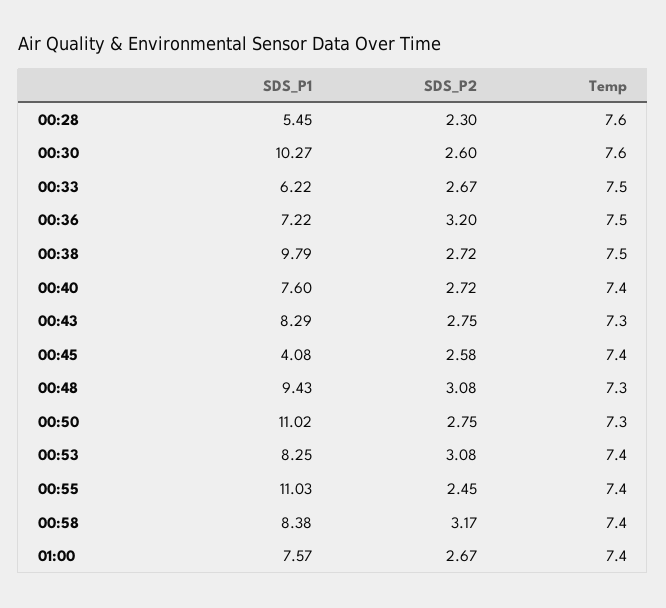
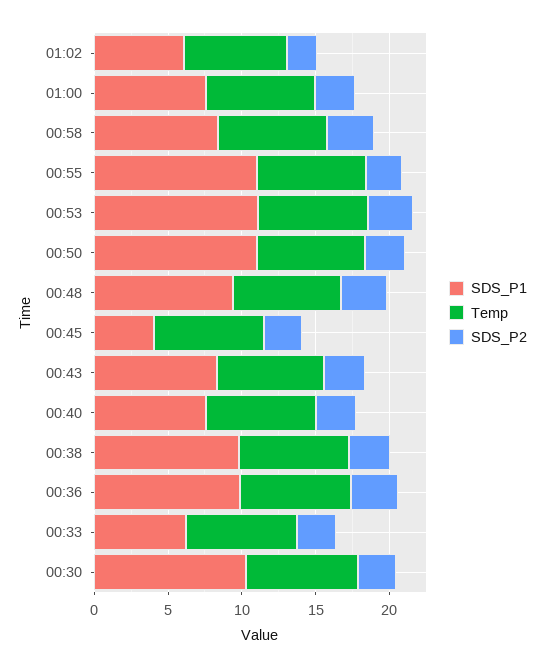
SDS_P1, 00:28: 5.45 -> none
SDS_P2, 00:28: 2.3 -> none
Temp, 00:28: 7.6 -> none
SDS_P1, 00:36: 7.22 -> 10
SDS_P1, 00:53: 8.25 -> 11
SDS_P1, 01:02: none -> 6
Temp, 01:02: none -> 7
SDS_P2, 01:02: none -> 2

